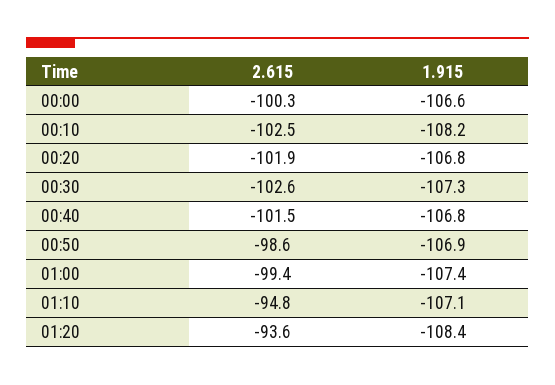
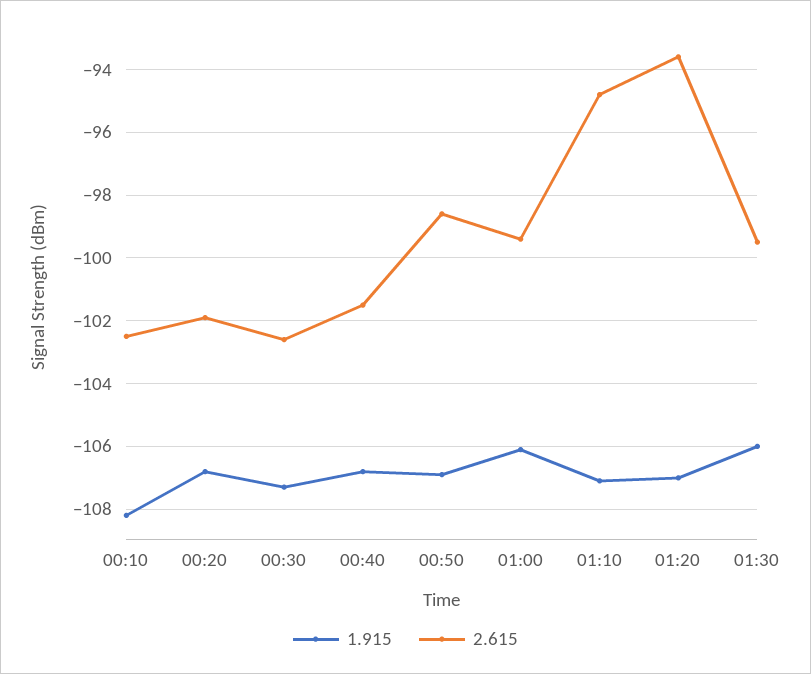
2.615, 00:00: -100.3 -> none
1.915, 00:00: -106.6 -> none
1.915, 01:00: -107.4 -> -106
1.915, 01:20: -108.4 -> -107
1.915, 01:30: none -> -106
2.615, 01:30: none -> -99.5

